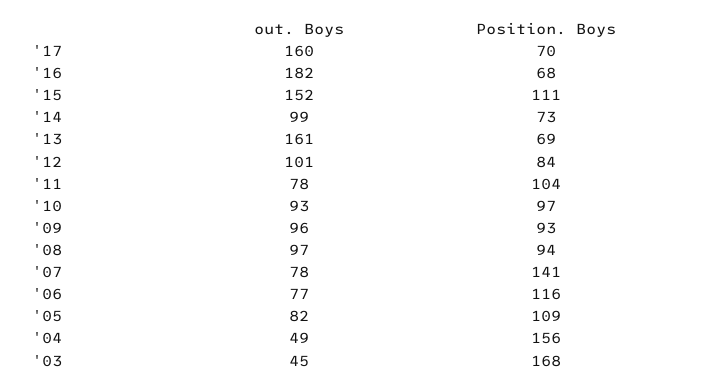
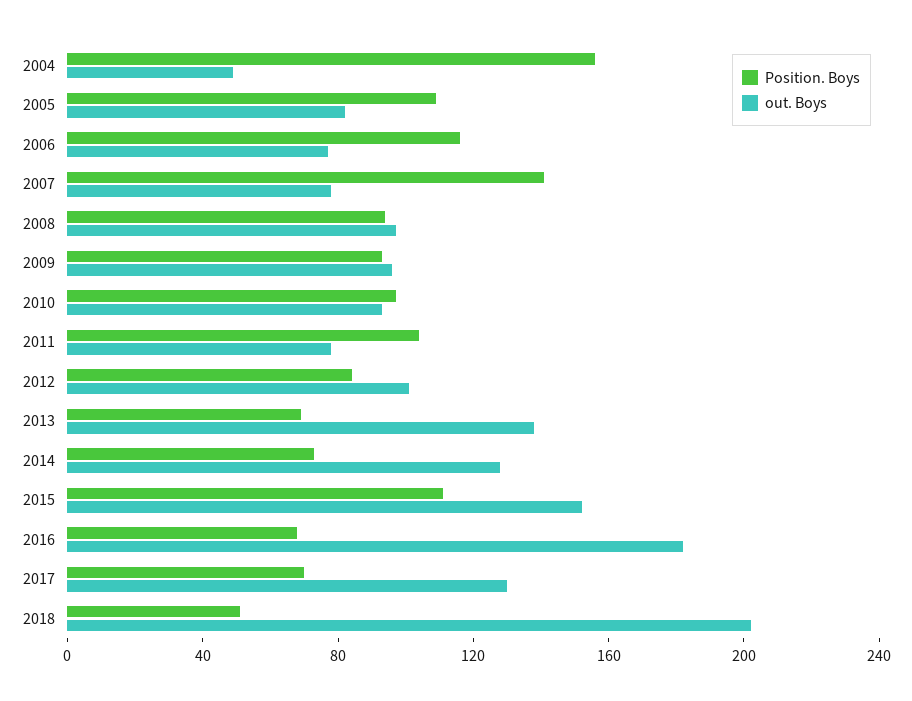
out. Boys, '17: 160 -> 130
out. Boys, '14: 99 -> 130
out. Boys, '13: 161 -> 140
out. Boys, '03: 45 -> none
Position. Boys, '03: 168 -> none
Position. Boys, 2018: none -> 50
out. Boys, 2018: none -> 200

